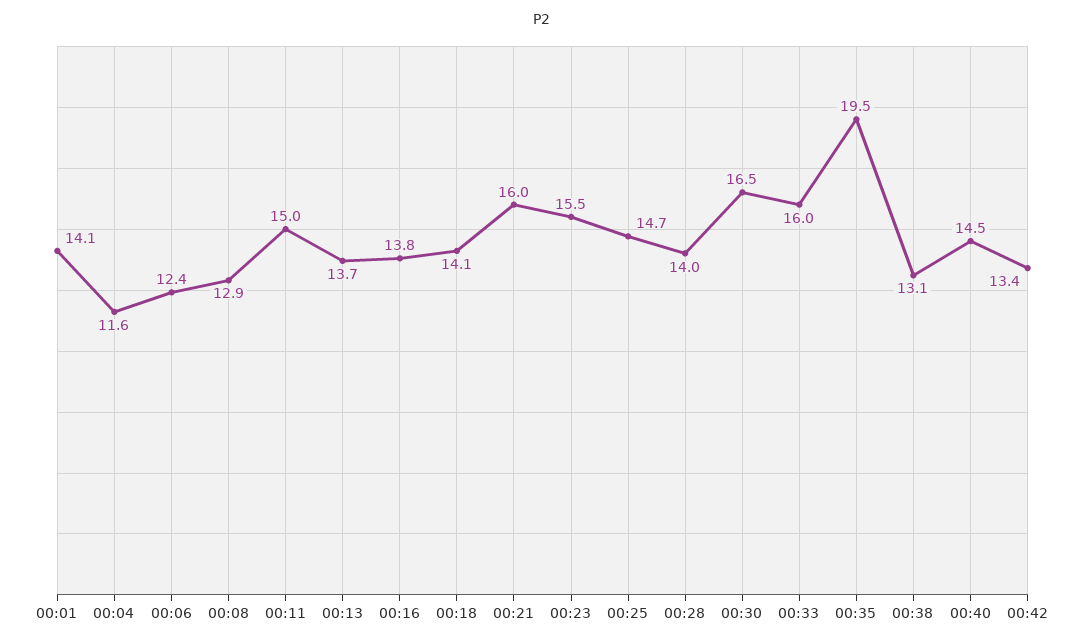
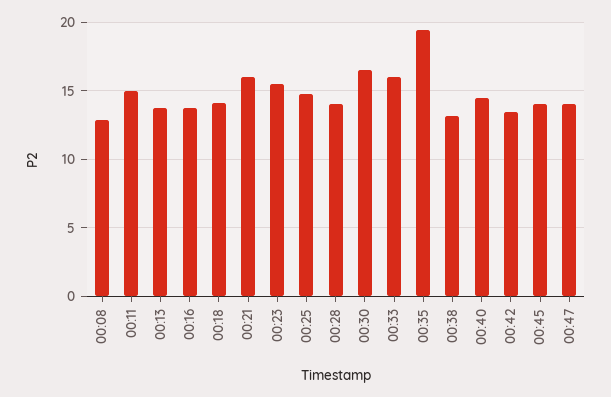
00:01: 14.1 -> none
00:04: 11.6 -> none
00:06: 12.4 -> none
00:45: none -> 14
00:47: none -> 14

